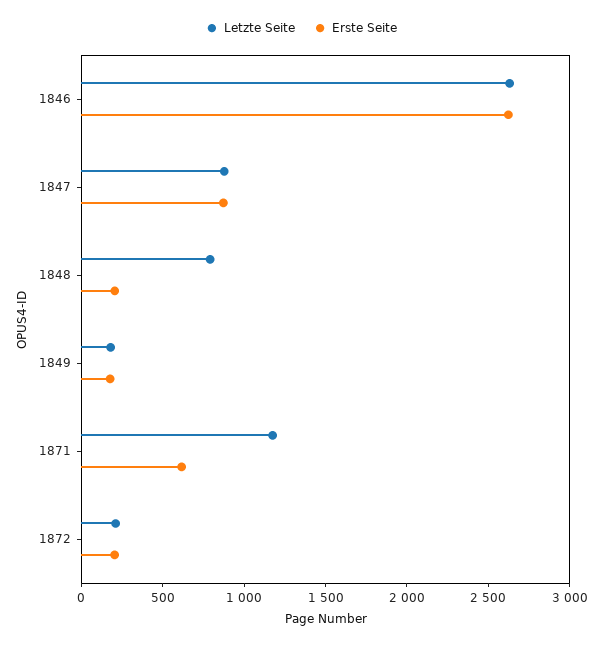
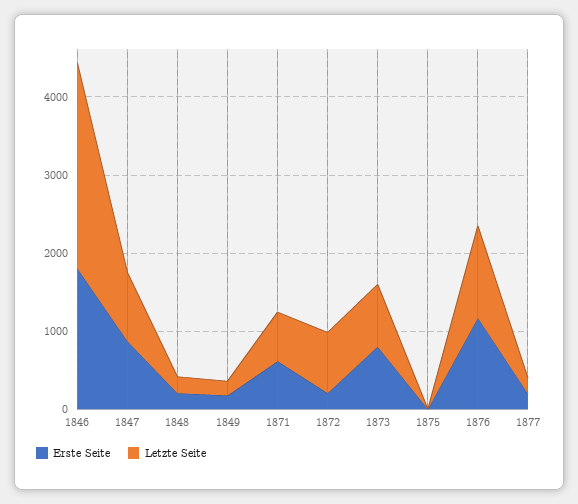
Erste Seite, 1846: 2600 -> 1800
Letzte Seite, 1848: 800 -> 200
Letzte Seite, 1871: 1200 -> 600
Letzte Seite, 1872: 200 -> 800
Erste Seite, 1873: none -> 800
Letzte Seite, 1873: none -> 800
Erste Seite, 1875: none -> 0
Letzte Seite, 1875: none -> 0
Erste Seite, 1876: none -> 1200
Letzte Seite, 1876: none -> 1200
Erste Seite, 1877: none -> 200
Letzte Seite, 1877: none -> 200

